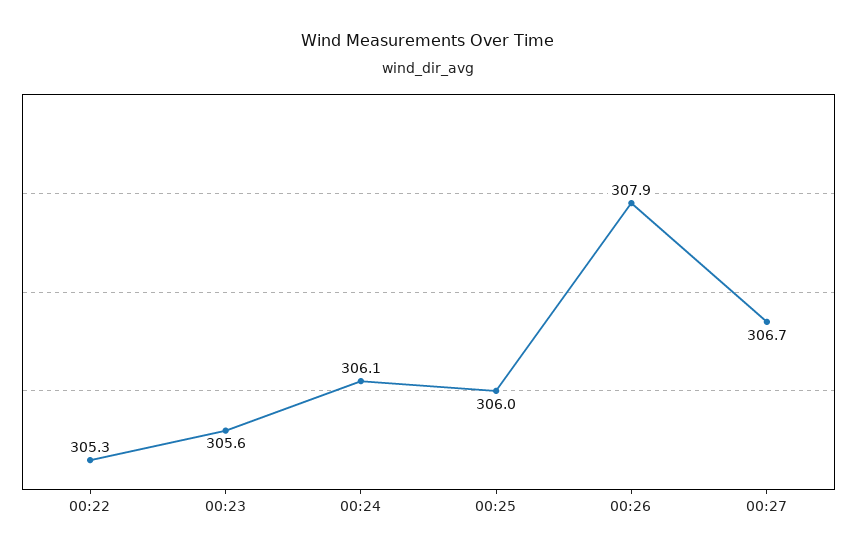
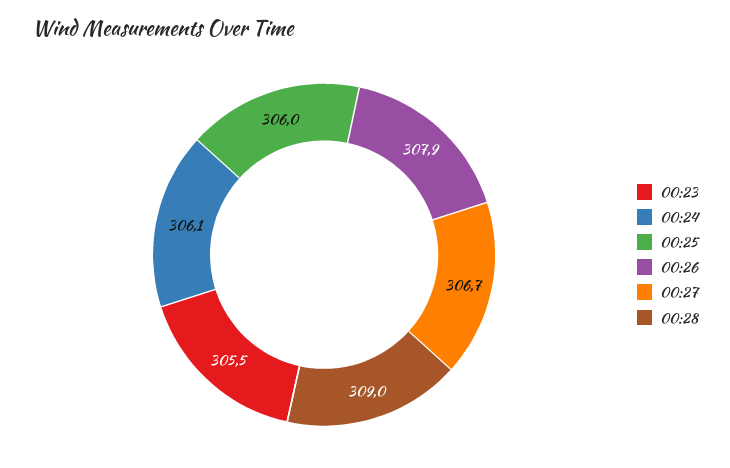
00:22: 305.3 -> none
00:23: 305.6 -> 305.5
00:28: none -> 309

